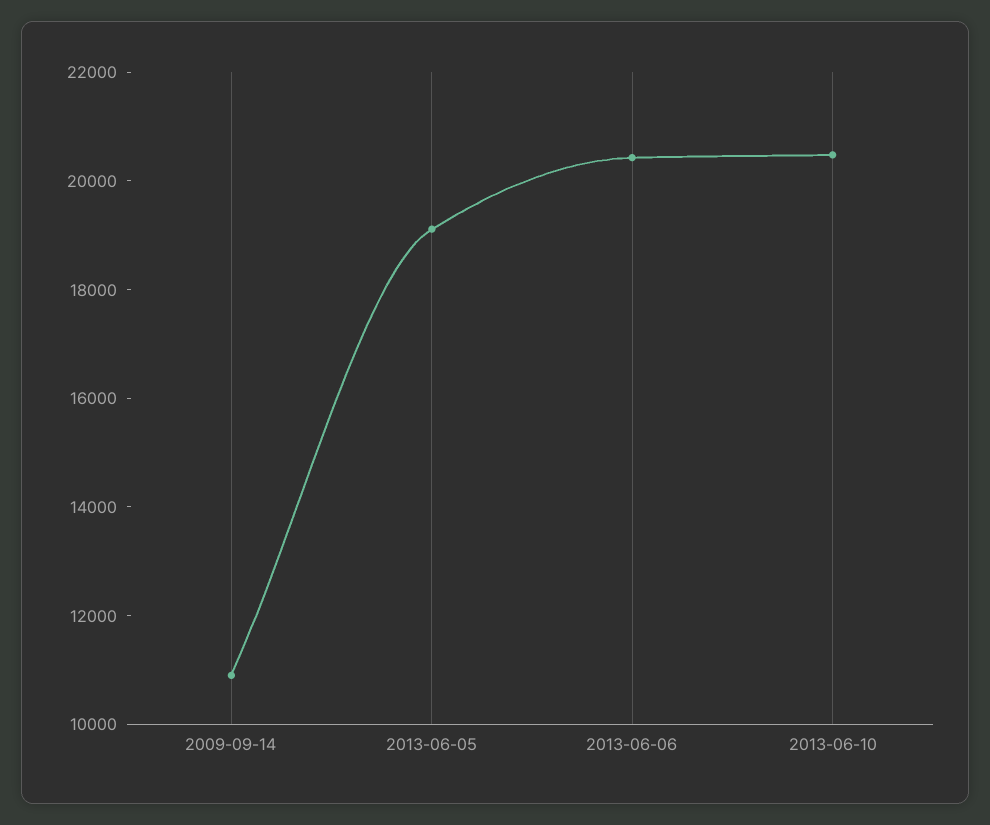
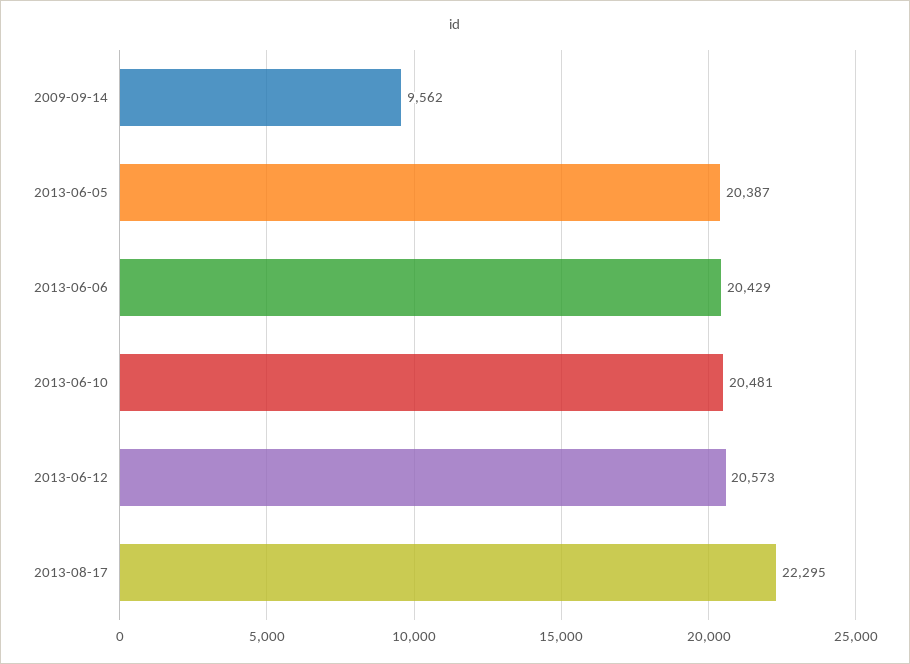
2009-09-14: 11000 -> 9562
2013-06-05: 19000 -> 20387
2013-06-12: none -> 20573
2013-08-17: none -> 22295

